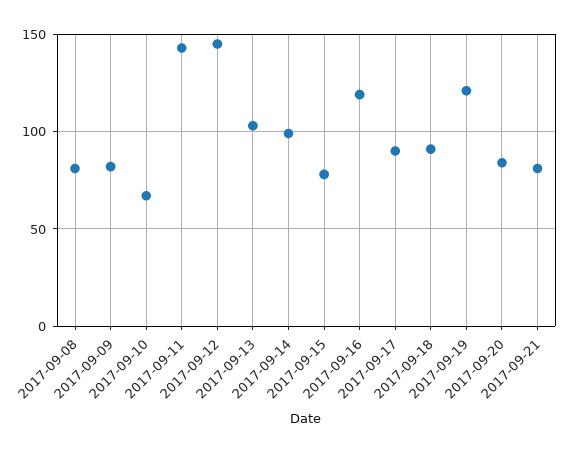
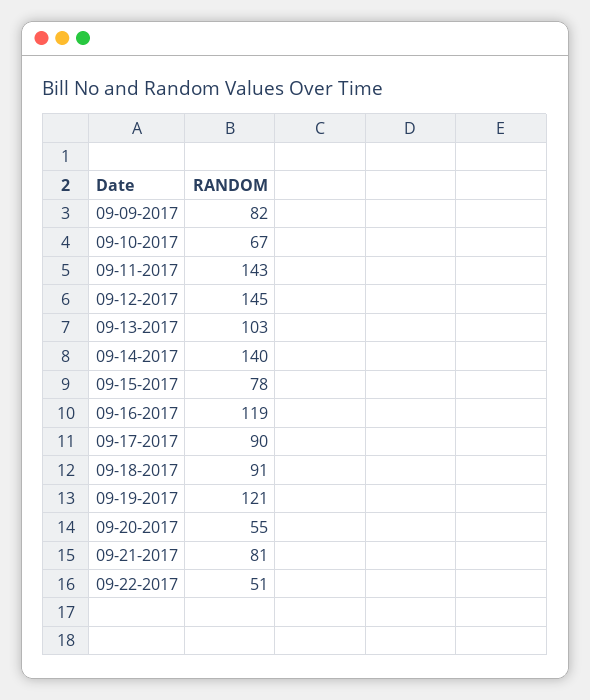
2017-09-08: 80 -> none
2017-09-14: 100 -> 140
2017-09-20: 85 -> 55
09-22-2017: none -> 51

